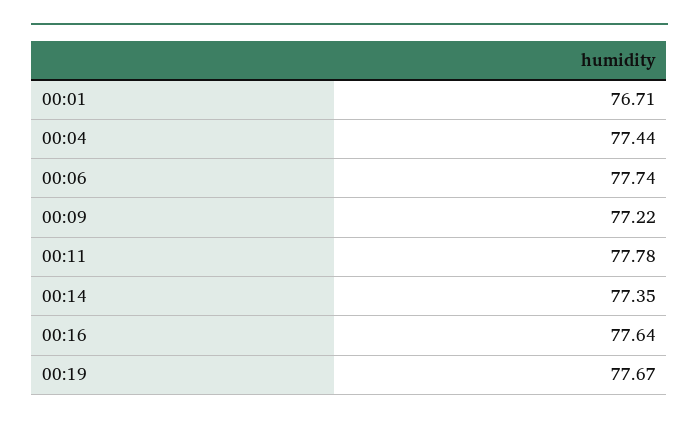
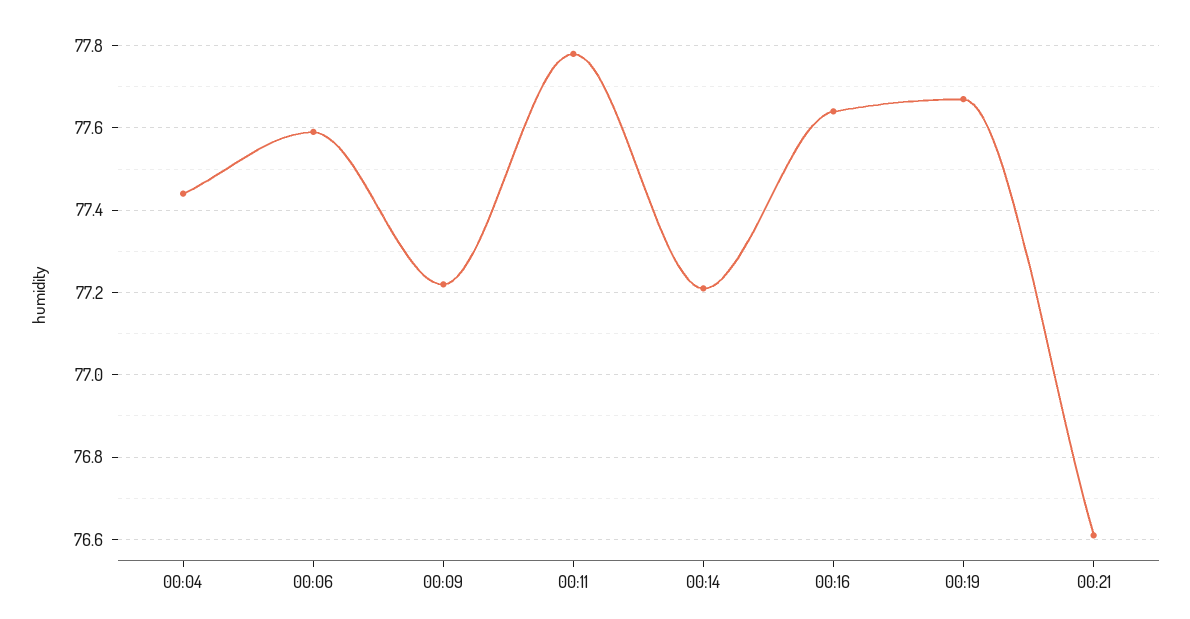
00:01: 76.71 -> none
00:06: 77.74 -> 77.6
00:14: 77.35 -> 77.2
00:21: none -> 76.6

